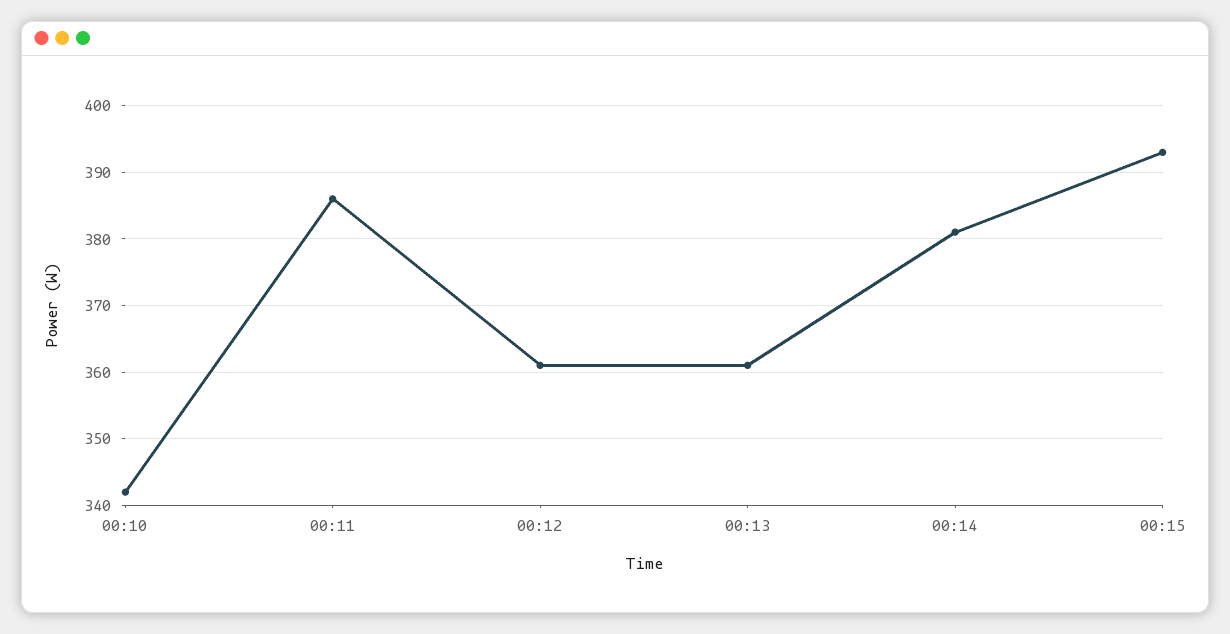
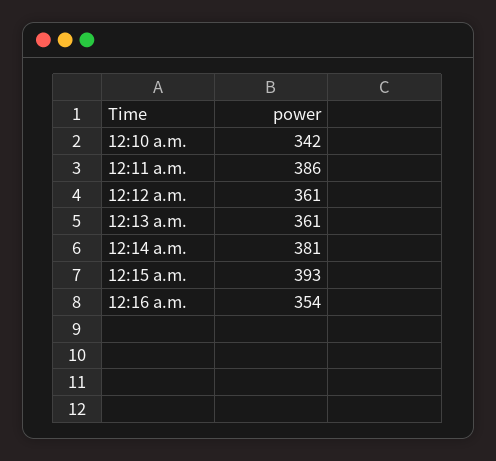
12:16 a.m.: none -> 354

